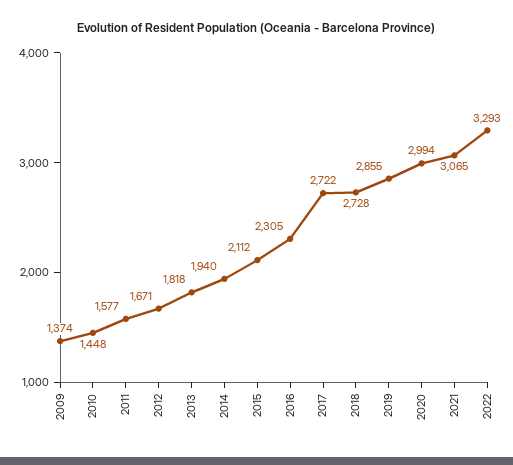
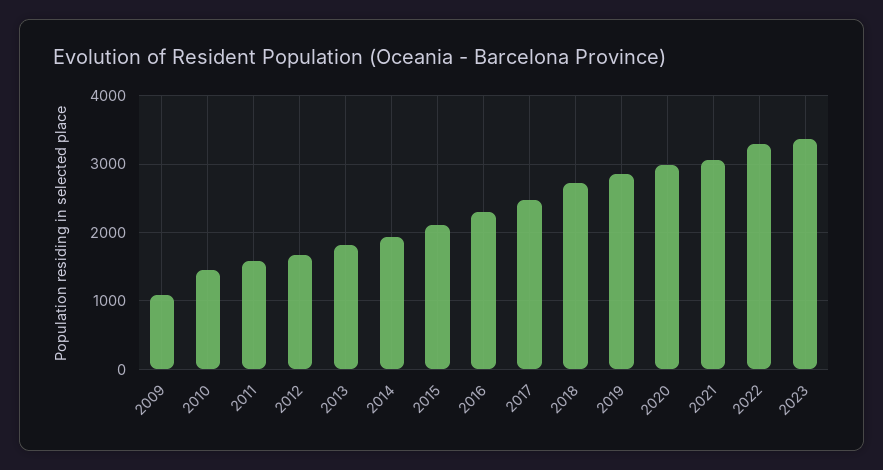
2009: 1374 -> 1100
2017: 2722 -> 2500
2023: none -> 3400

